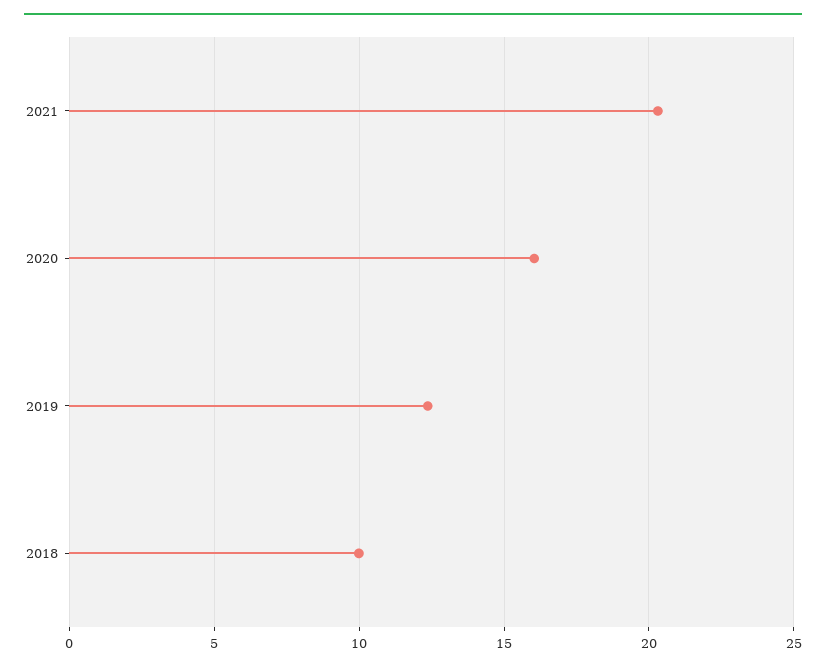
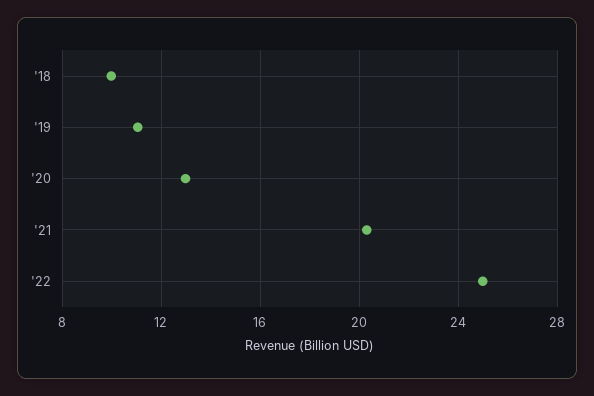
2020: 16 -> 13
2019: 12.5 -> 11
'22: none -> 25

